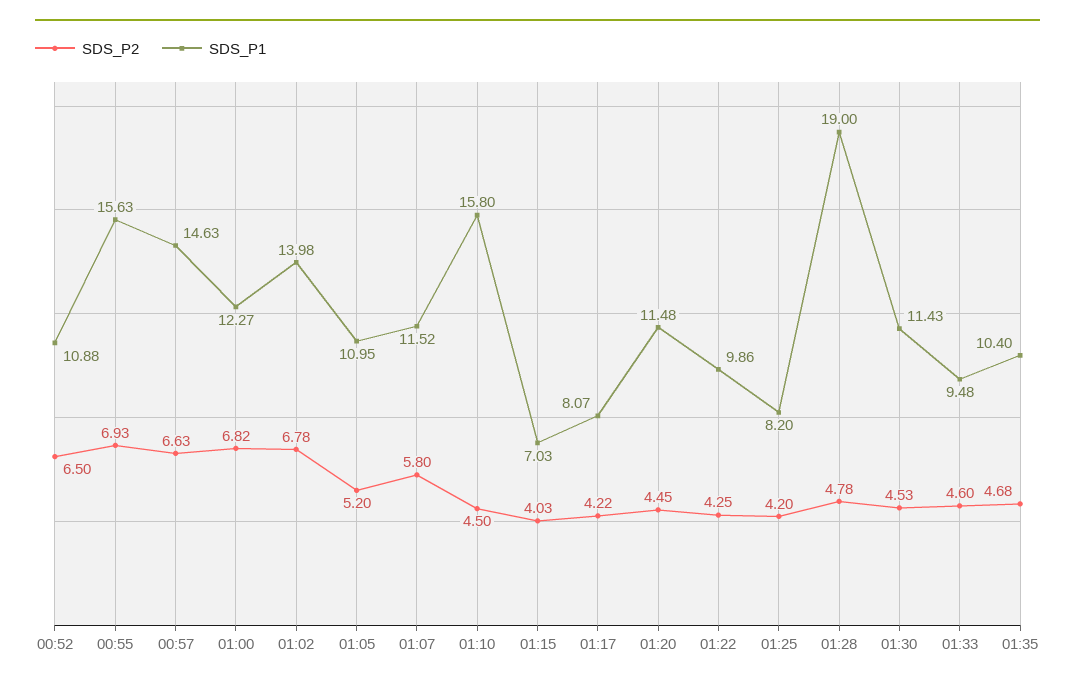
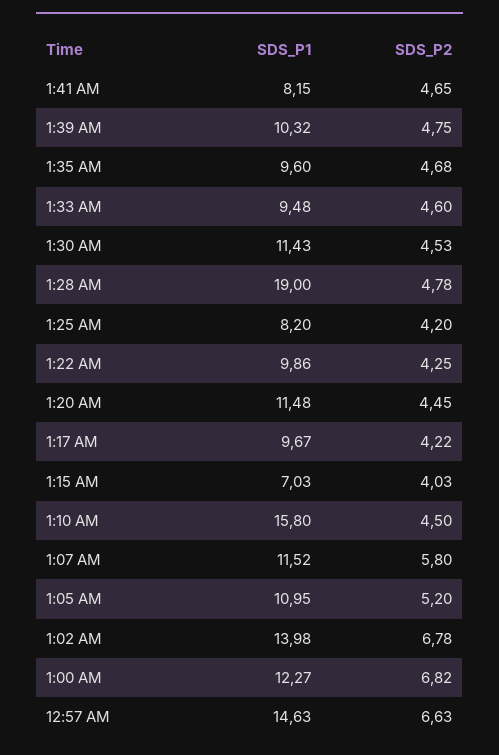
SDS_P2, 00:52: 6.5 -> none
SDS_P1, 00:52: 10.88 -> none
SDS_P2, 00:55: 6.93 -> none
SDS_P1, 00:55: 15.63 -> none
SDS_P1, 01:17: 8.07 -> 9.67
SDS_P1, 01:35: 10.4 -> 9.6
SDS_P1, 1:41 AM: none -> 8.15
SDS_P2, 1:41 AM: none -> 4.65
SDS_P1, 1:39 AM: none -> 10.32
SDS_P2, 1:39 AM: none -> 4.75

